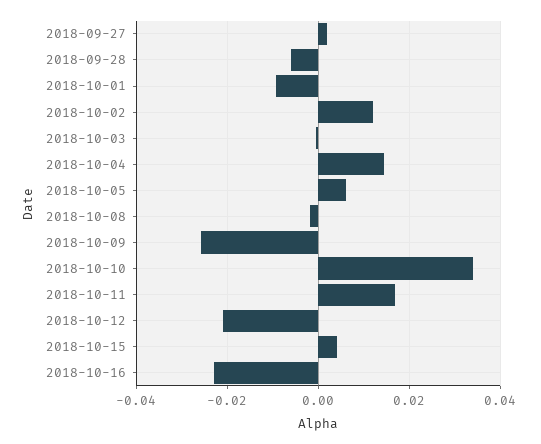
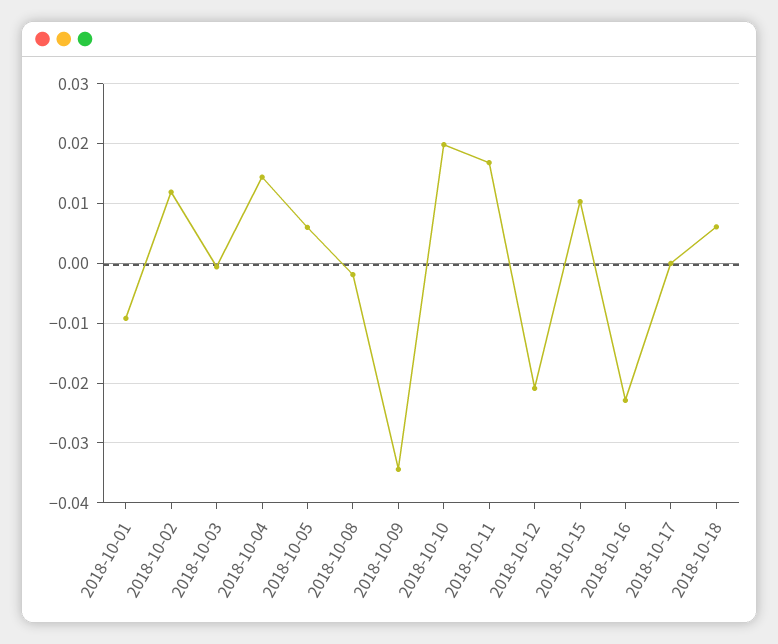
2018-09-27: 0.002 -> none
2018-09-28: -0.006 -> none
2018-10-09: -0.026 -> -0.034
2018-10-10: 0.034 -> 0.02
2018-10-15: 0.004 -> 0.01
2018-10-17: none -> 0
2018-10-18: none -> 0.006

